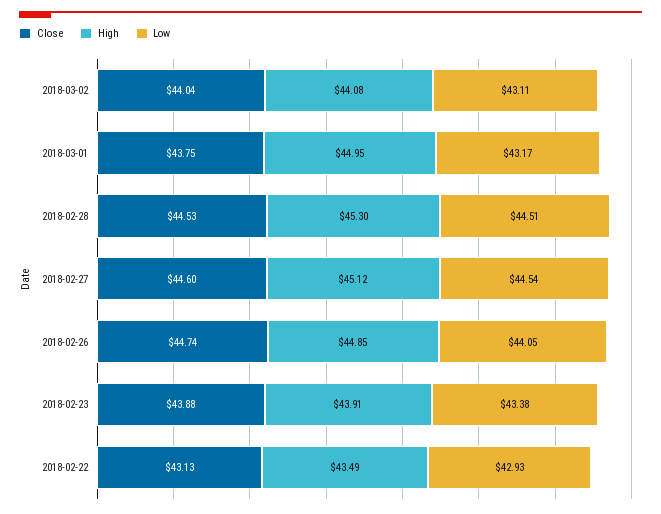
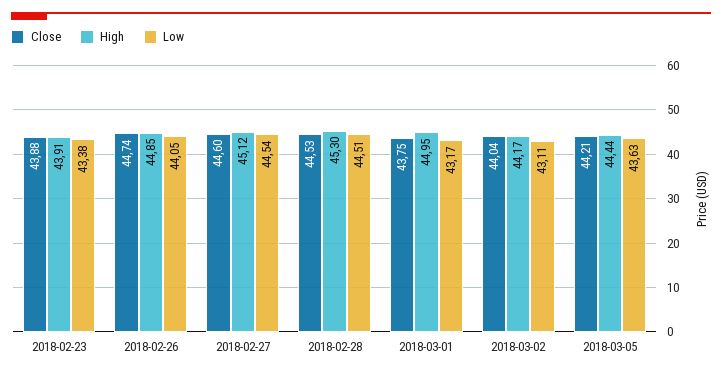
High, 2018-03-02: 44.08 -> 44.17
Close, 2018-02-22: 43.13 -> none
High, 2018-02-22: 43.49 -> none
Low, 2018-02-22: 42.93 -> none
Close, 2018-03-05: none -> 44.21
High, 2018-03-05: none -> 44.44
Low, 2018-03-05: none -> 43.63

